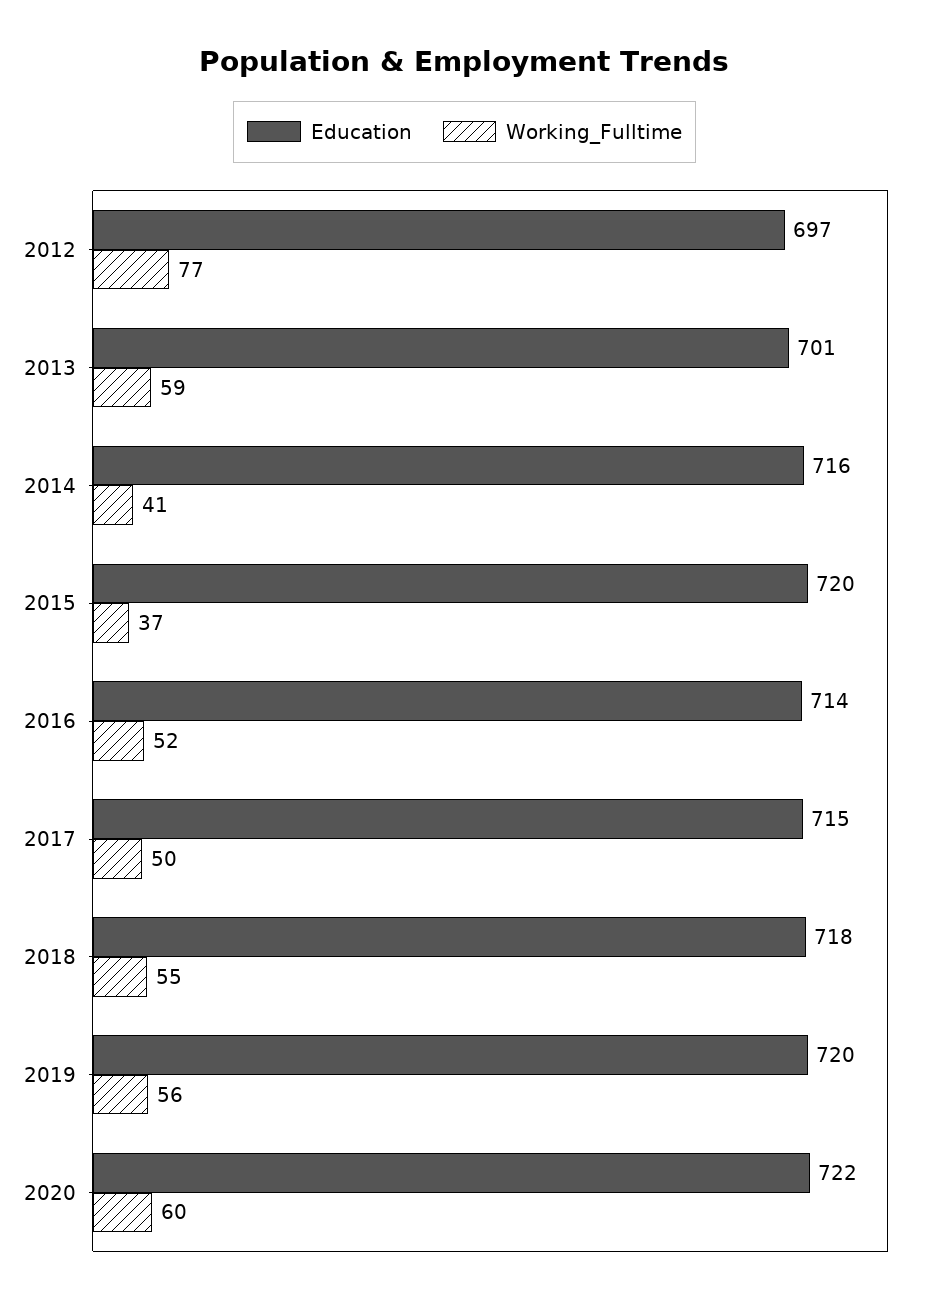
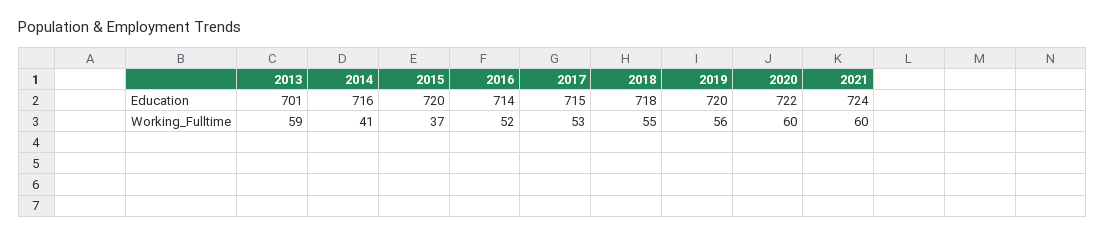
Education, 2012: 697 -> none
Working_Fulltime, 2012: 77 -> none
Working_Fulltime, 2017: 50 -> 53
Education, 2021: none -> 724
Working_Fulltime, 2021: none -> 60

